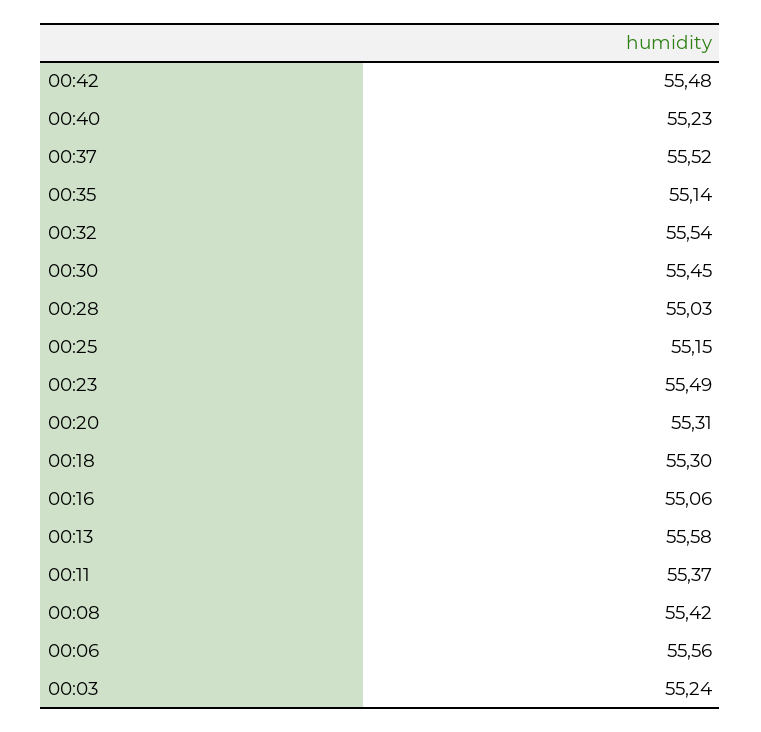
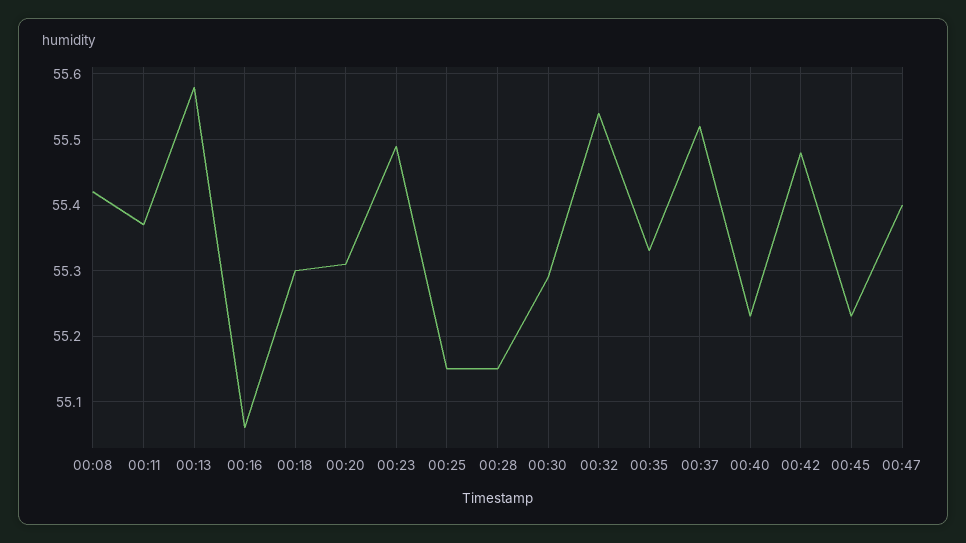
00:35: 55.14 -> 55.33
00:30: 55.45 -> 55.29
00:28: 55.03 -> 55.15
00:06: 55.56 -> none
00:03: 55.24 -> none
00:45: none -> 55.23
00:47: none -> 55.4

